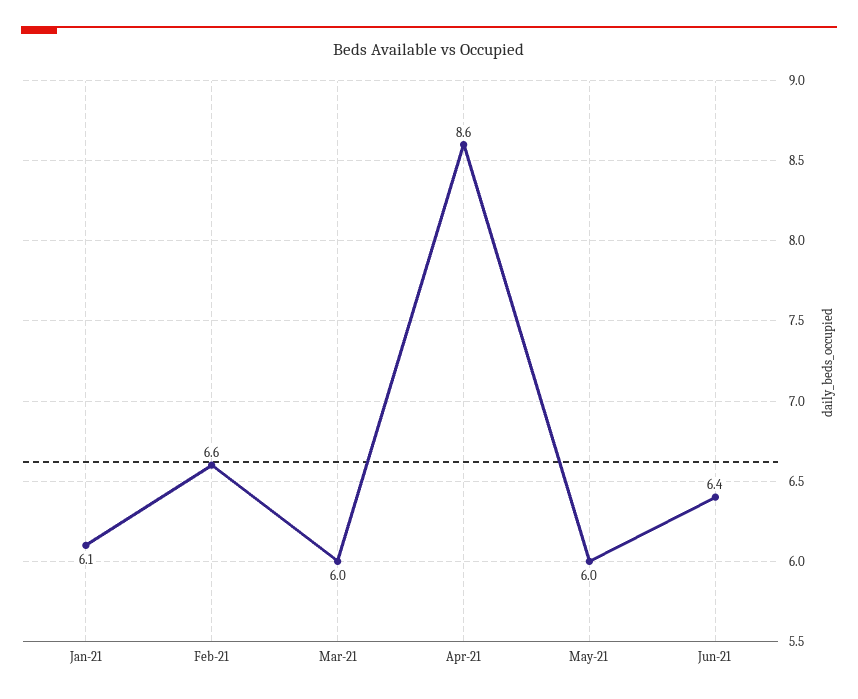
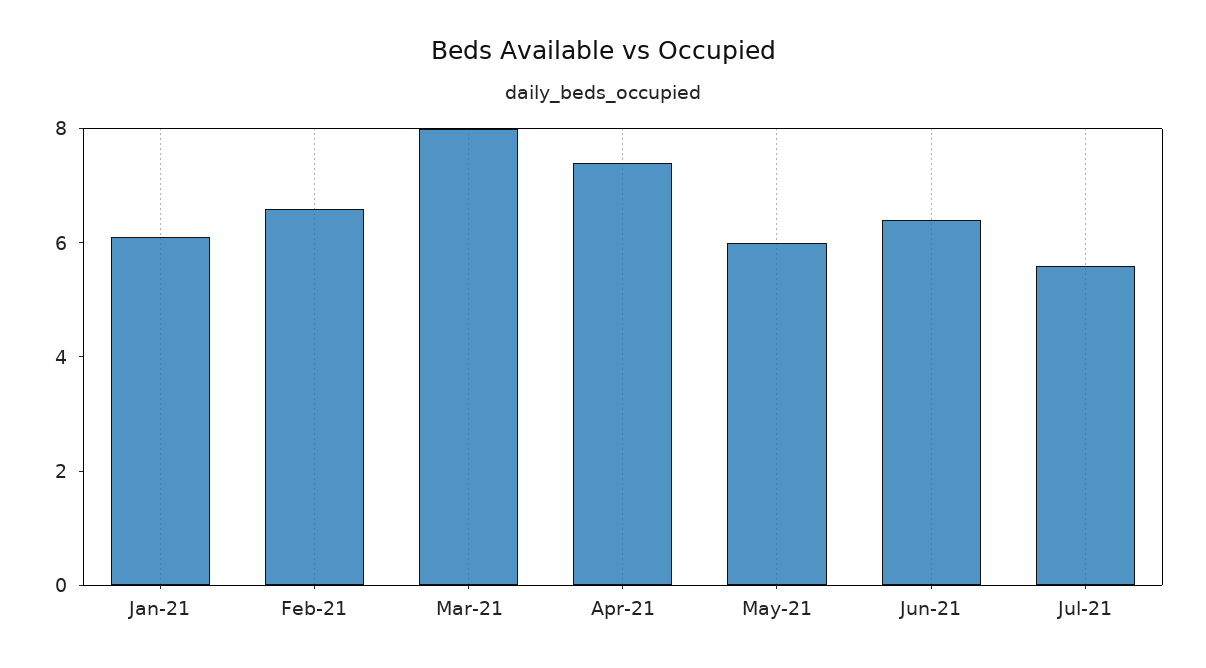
Mar-21: 6 -> 8
Apr-21: 8.6 -> 7.5
Jul-21: none -> 5.5

